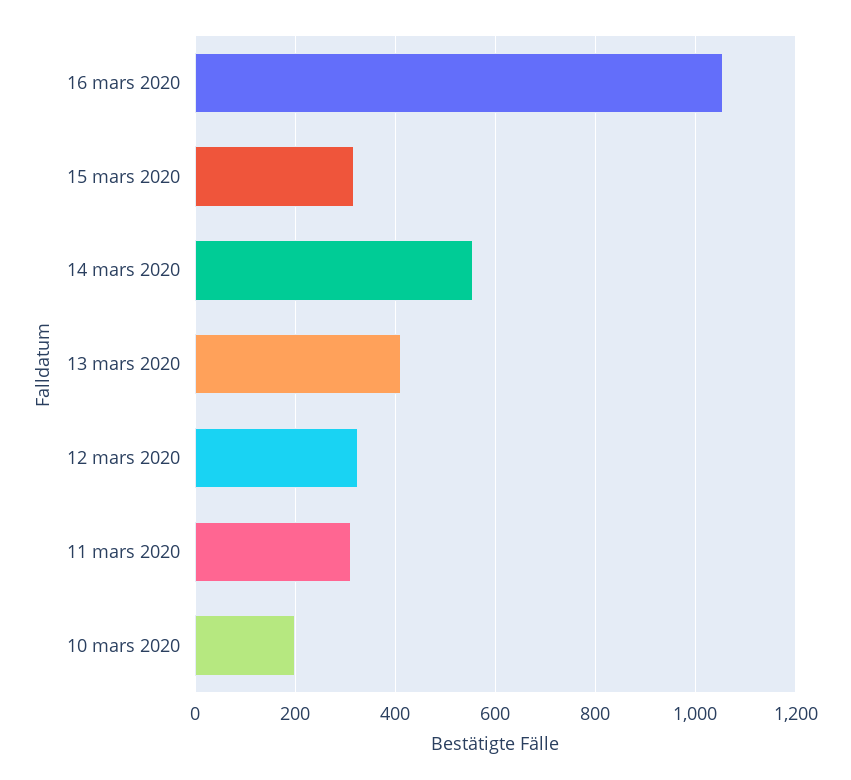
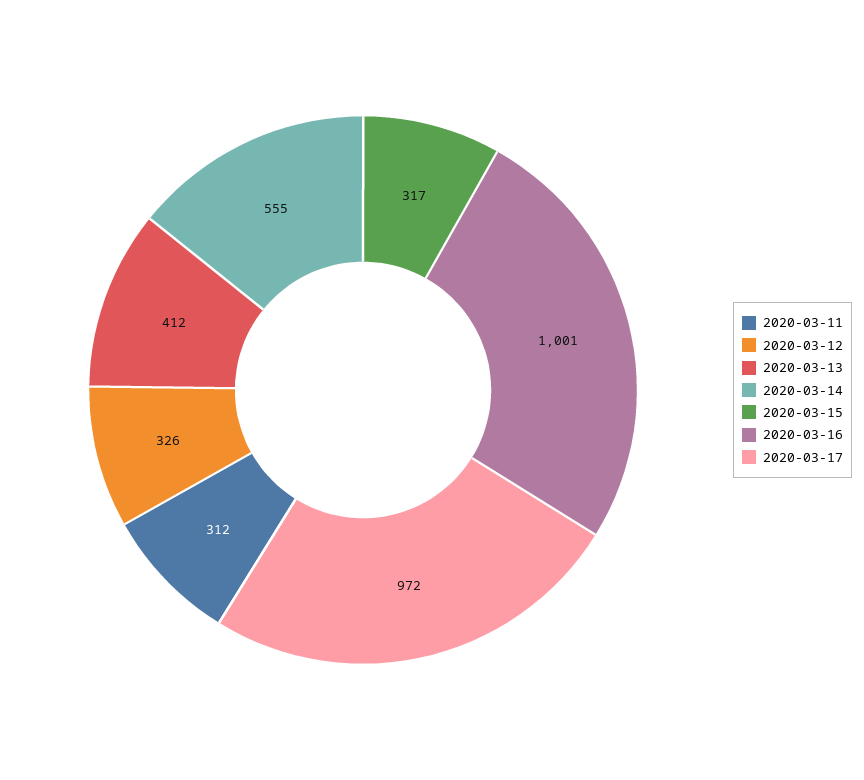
16 mars 2020: 1060 -> 1001
10 mars 2020: 200 -> none
2020-03-17: none -> 972

